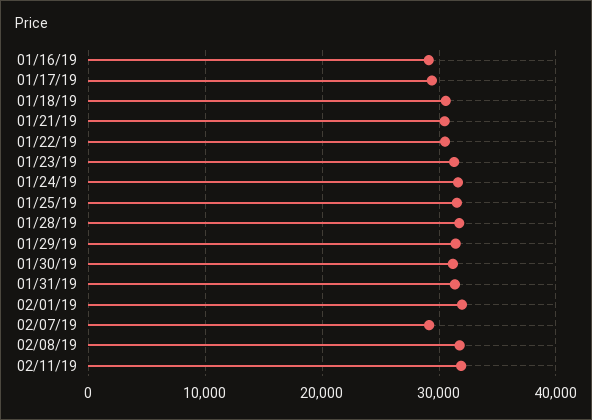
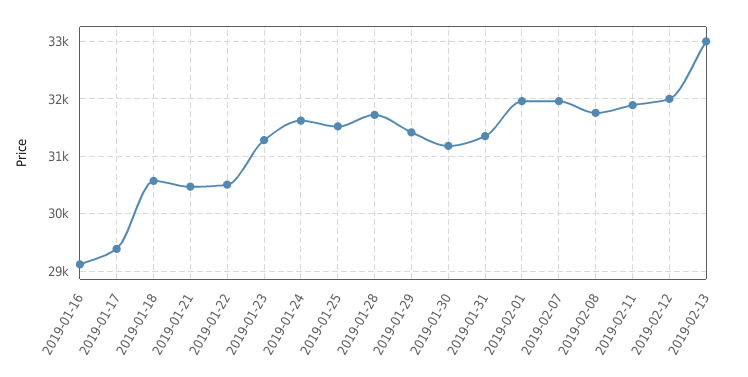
02/07/19: 29000 -> 32000
2019-02-12: none -> 32000
2019-02-13: none -> 33000

